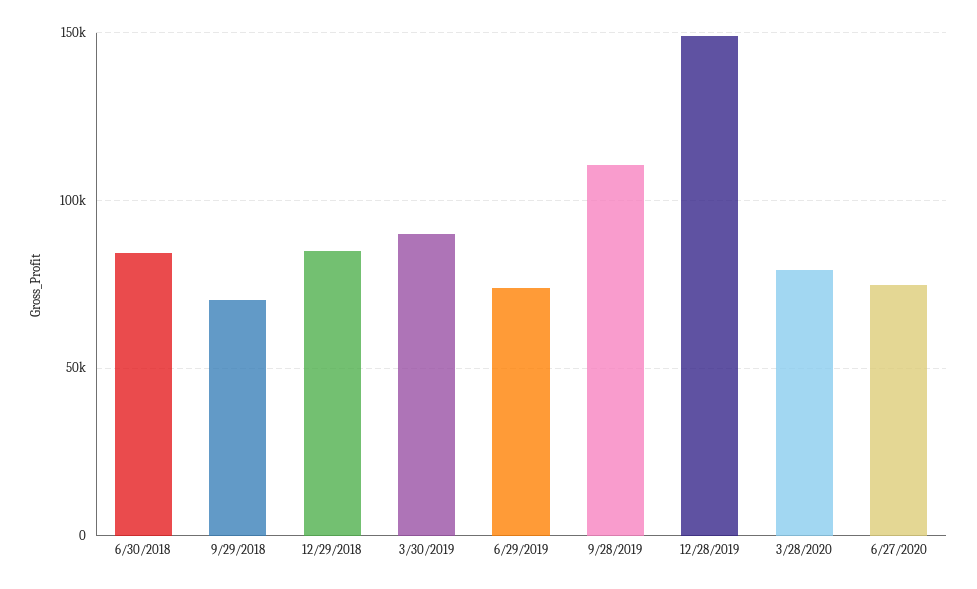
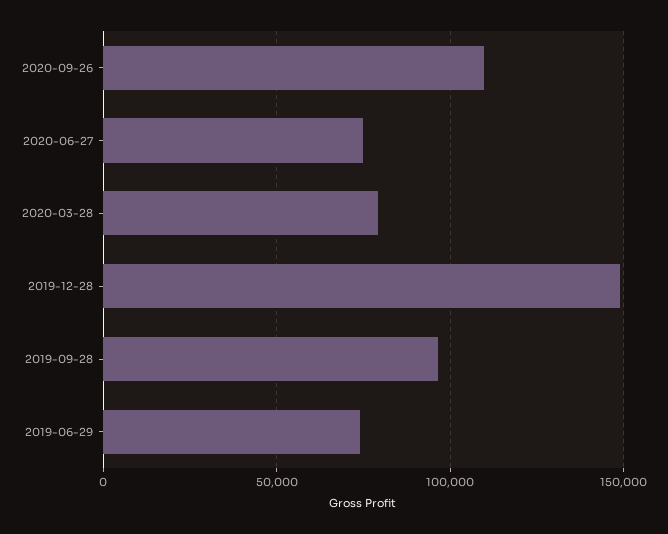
6/30/2018: 85000 -> none
9/29/2018: 70000 -> none
12/29/2018: 85000 -> none
3/30/2019: 90000 -> none
9/28/2019: 110000 -> 95000
2020-09-26: none -> 110000

